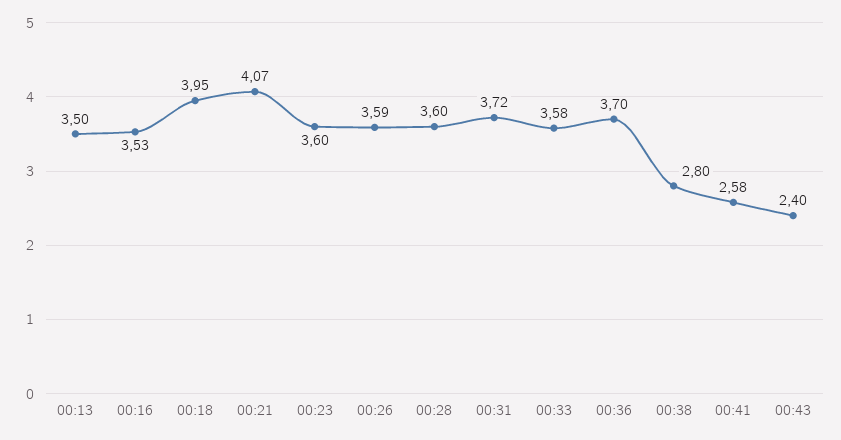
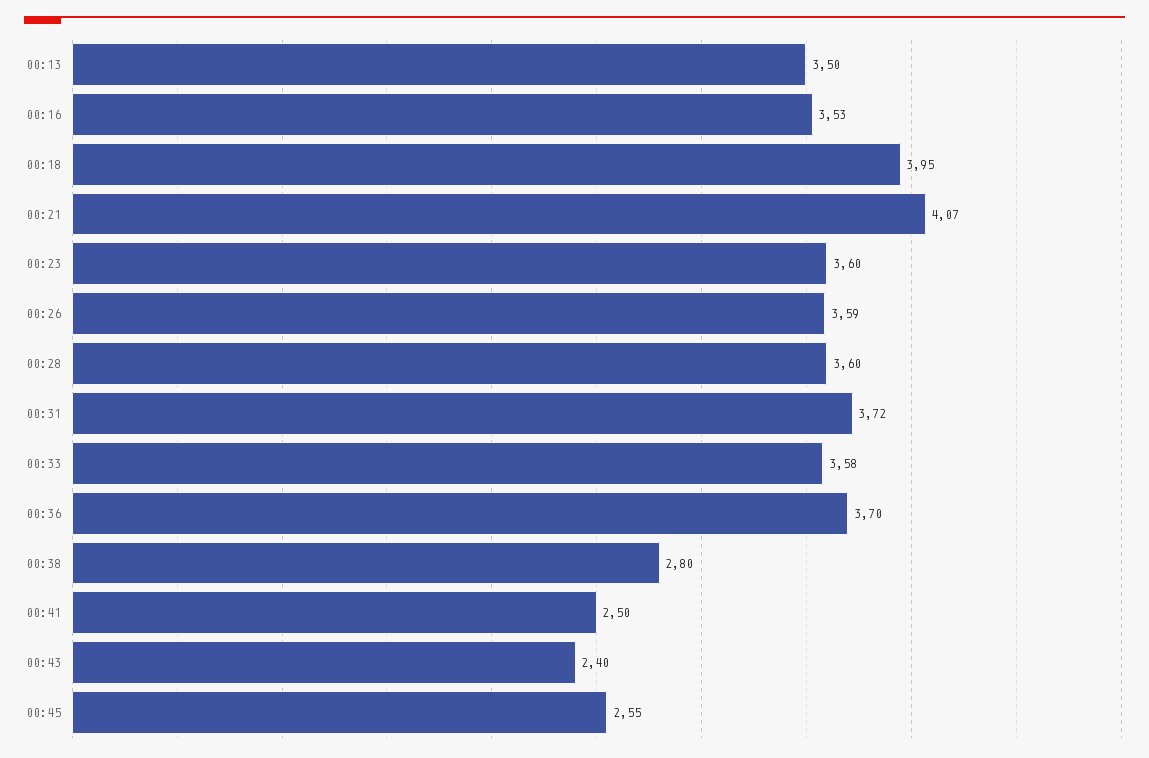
00:41: 2.58 -> 2.5
00:45: none -> 2.55

